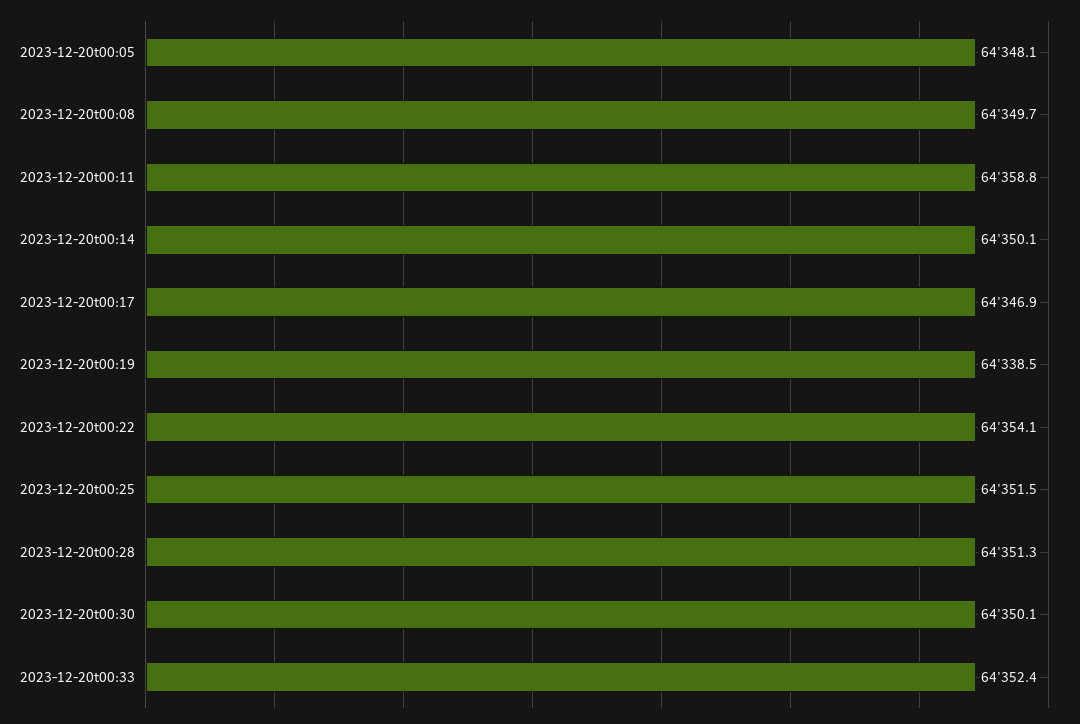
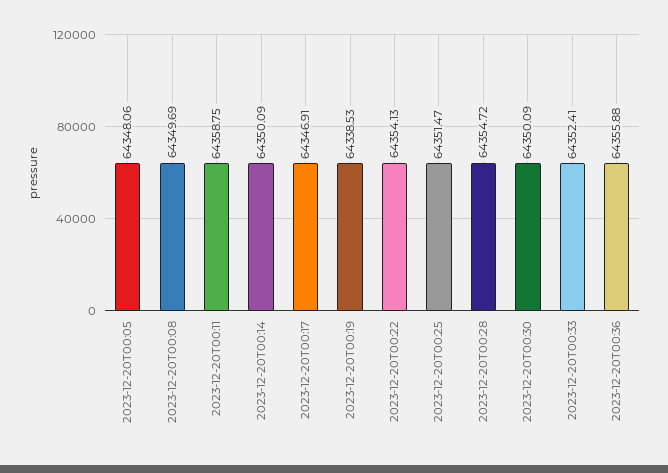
2023-12-20t00:28: 64351.3 -> 64354.72
2023-12-20T00:36: none -> 64355.88

